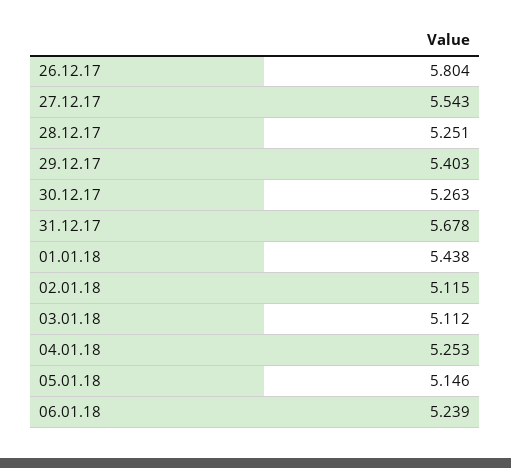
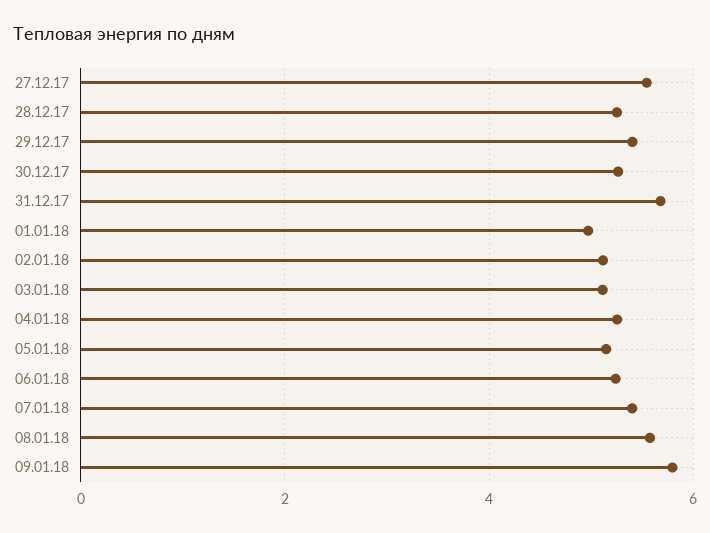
26.12.17: 5.804 -> none
01.01.18: 5.438 -> 5
07.01.18: none -> 5.4
08.01.18: none -> 5.6
09.01.18: none -> 5.8

